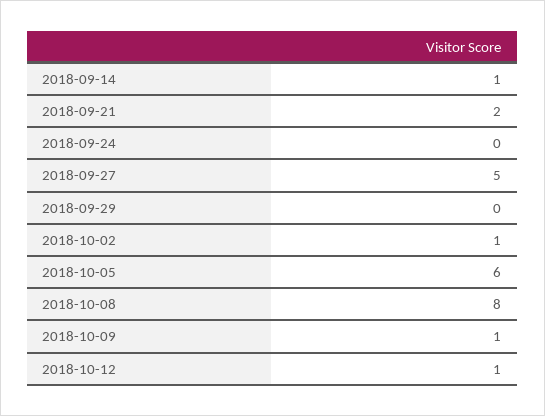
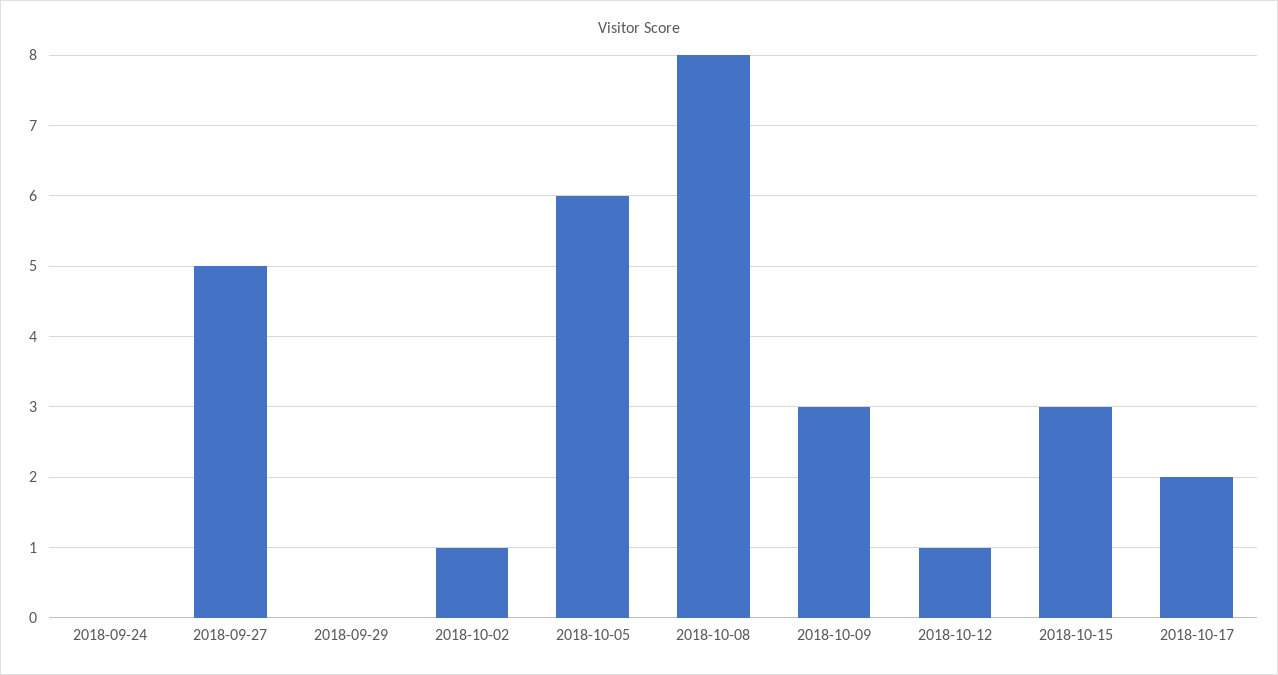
2018-09-14: 1 -> none
2018-09-21: 2 -> none
2018-10-09: 1 -> 3
2018-10-15: none -> 3
2018-10-17: none -> 2

